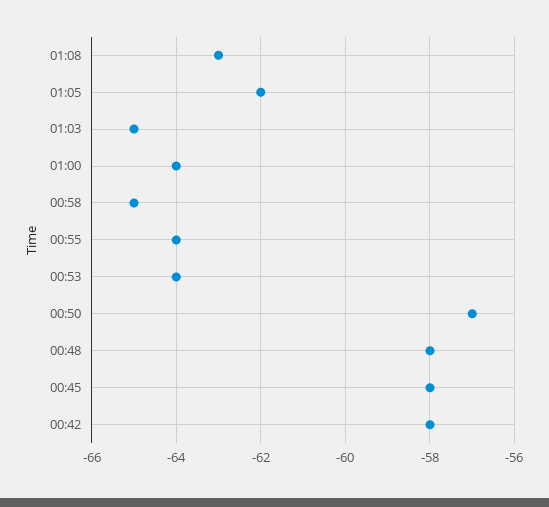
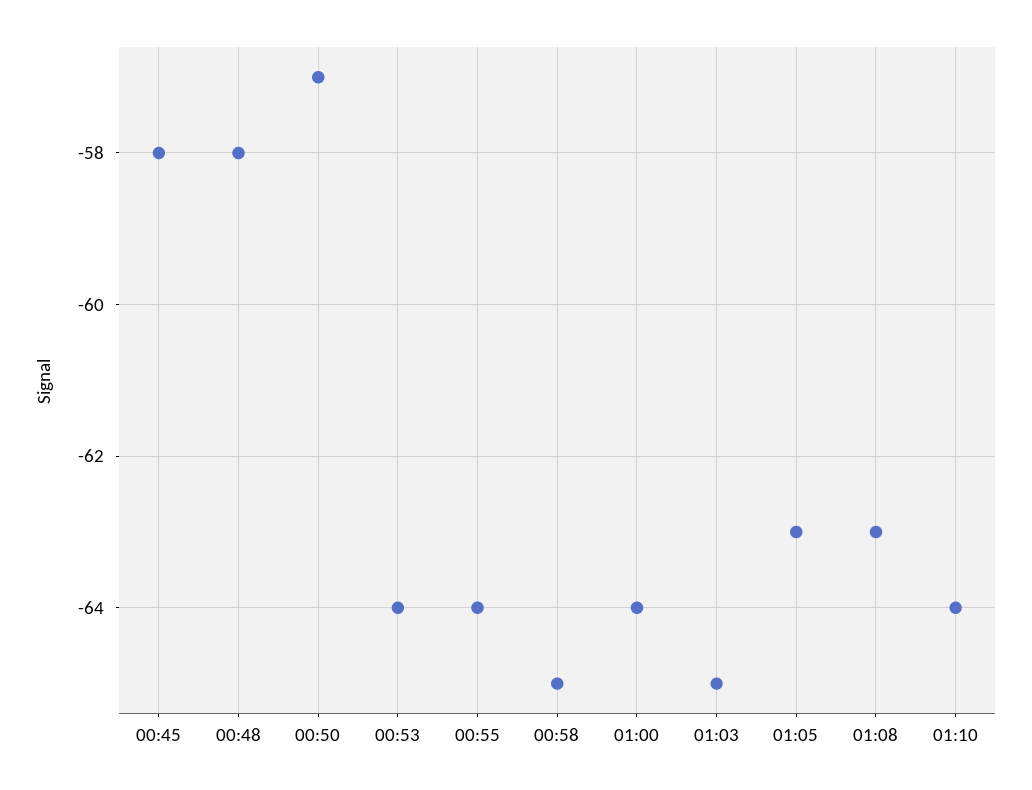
01:05: -62 -> -63
00:42: -58 -> none
01:10: none -> -64

